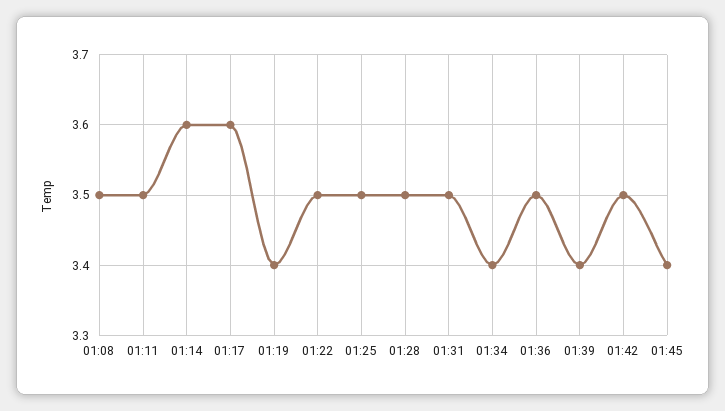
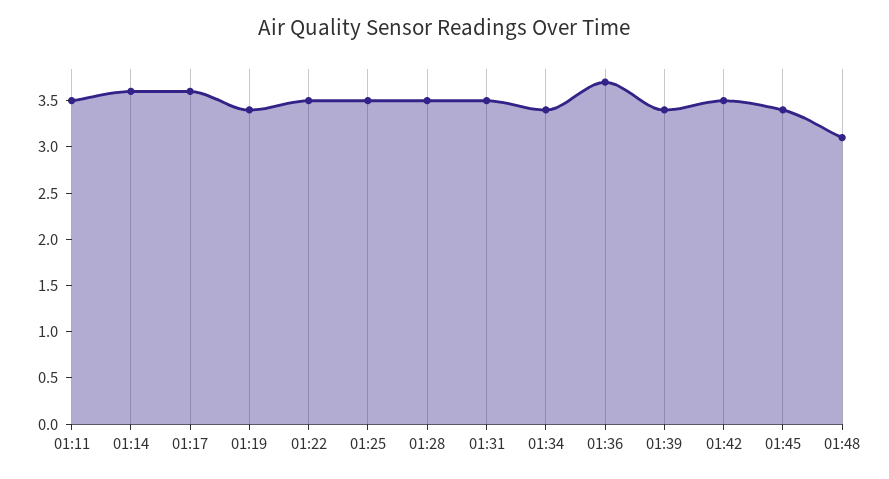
01:08: 3.5 -> none
01:36: 3.5 -> 3.7
01:48: none -> 3.1

